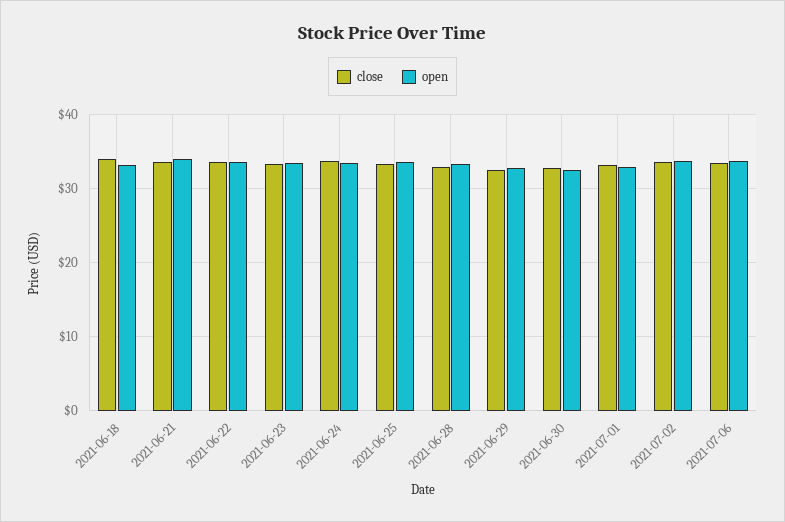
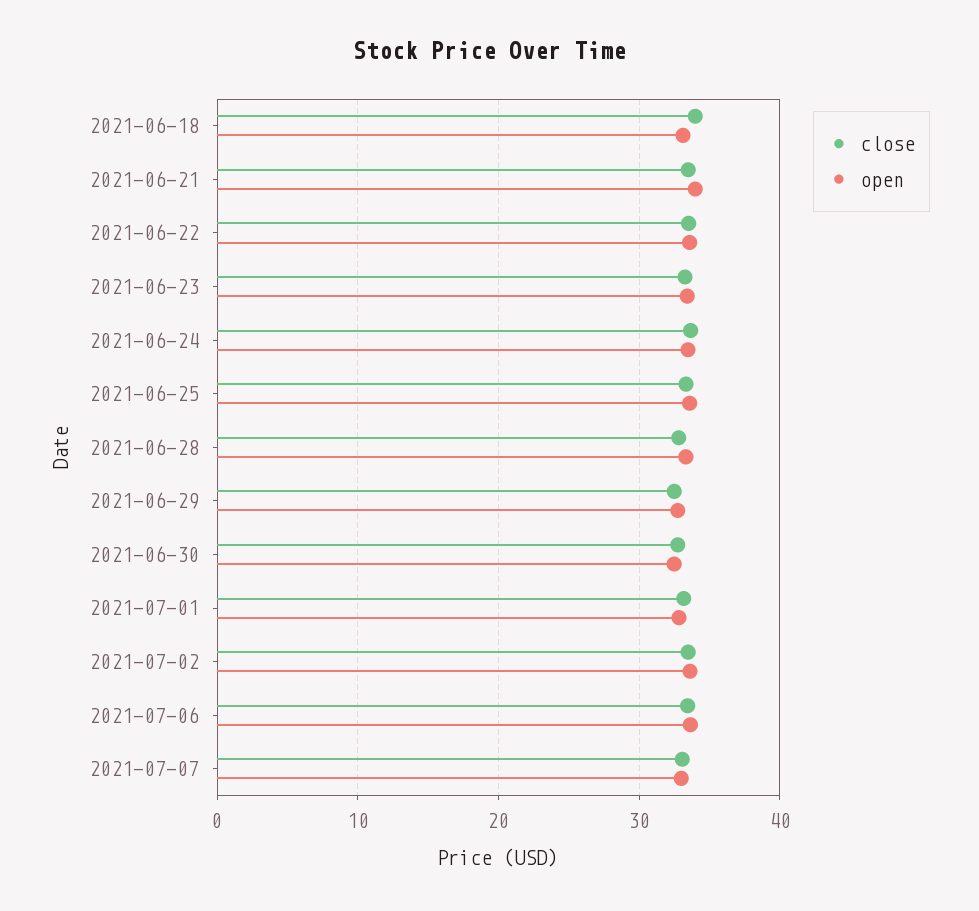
close, 2021-07-07: none -> 33
open, 2021-07-07: none -> 33

